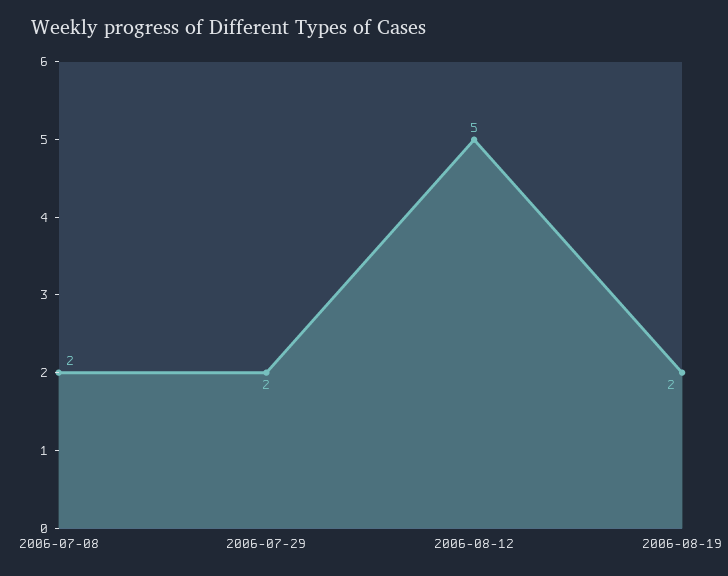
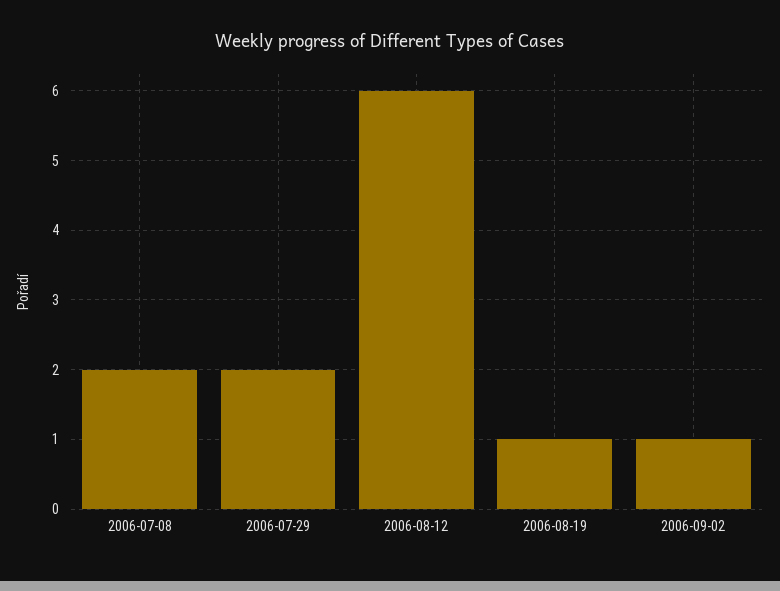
2006-08-12: 5 -> 6
2006-08-19: 2 -> 1
2006-09-02: none -> 1

